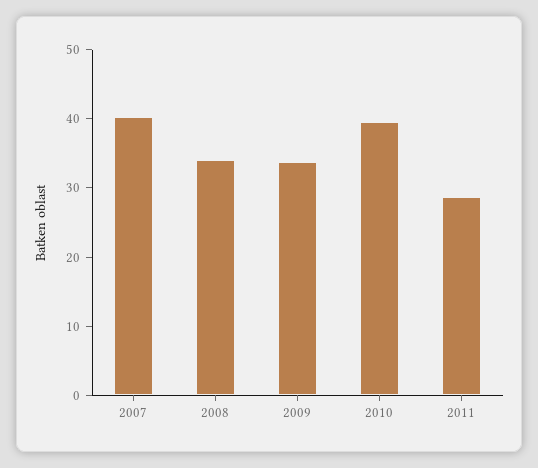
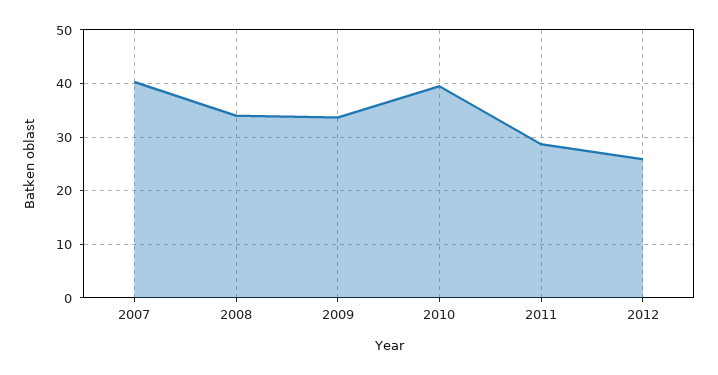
2012: none -> 26

